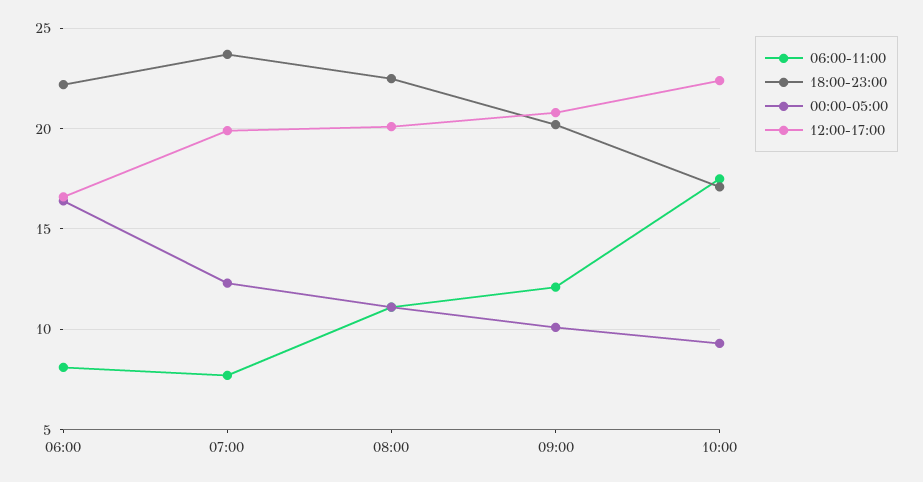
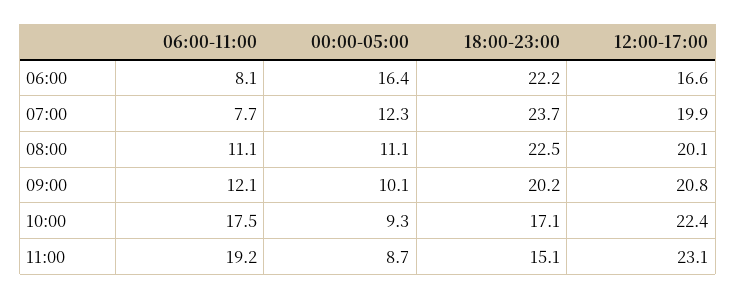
06:00-11:00, 11:00: none -> 19.2
00:00-05:00, 11:00: none -> 8.7
18:00-23:00, 11:00: none -> 15.1
12:00-17:00, 11:00: none -> 23.1

